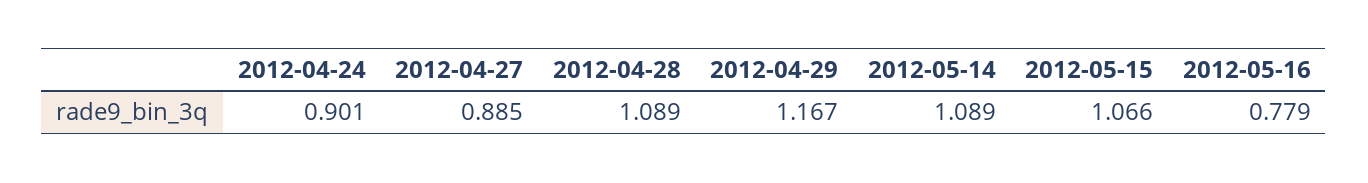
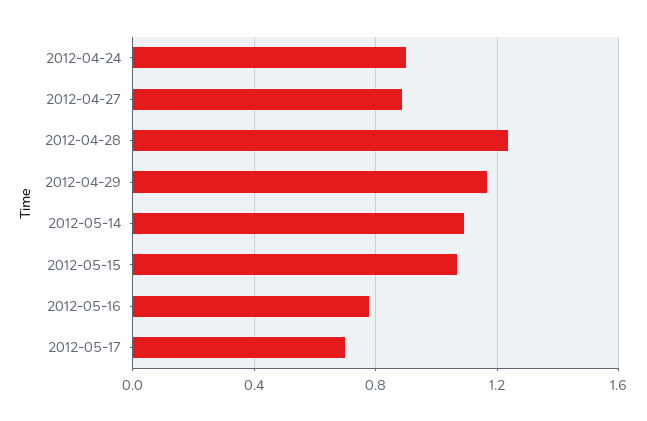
2012-04-28: 1.089 -> 1.25
2012-05-17: none -> 0.7

